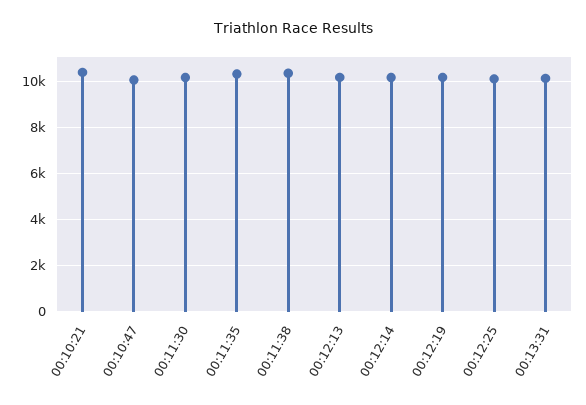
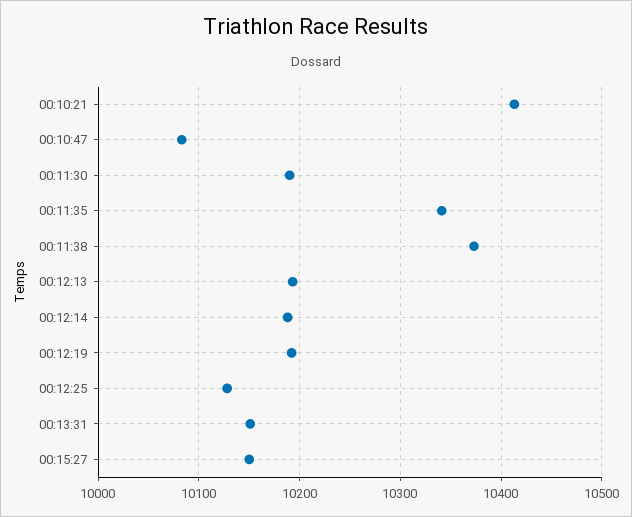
00:15:27: none -> 10150

